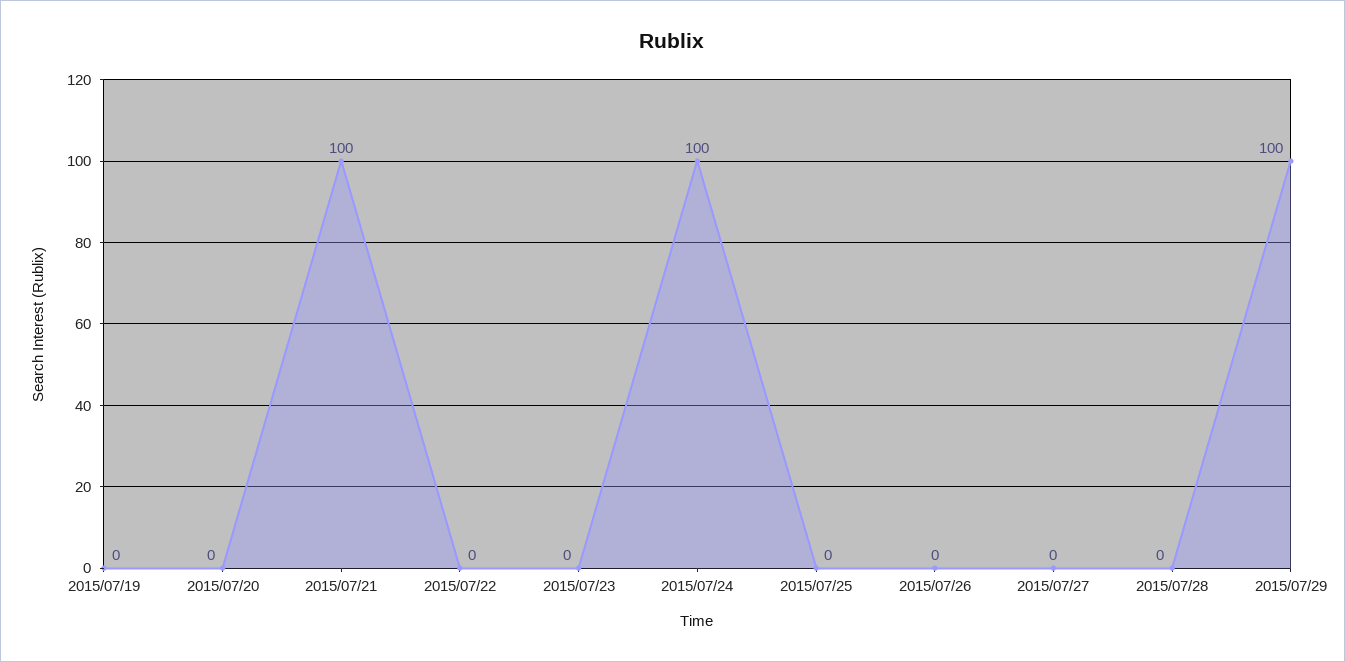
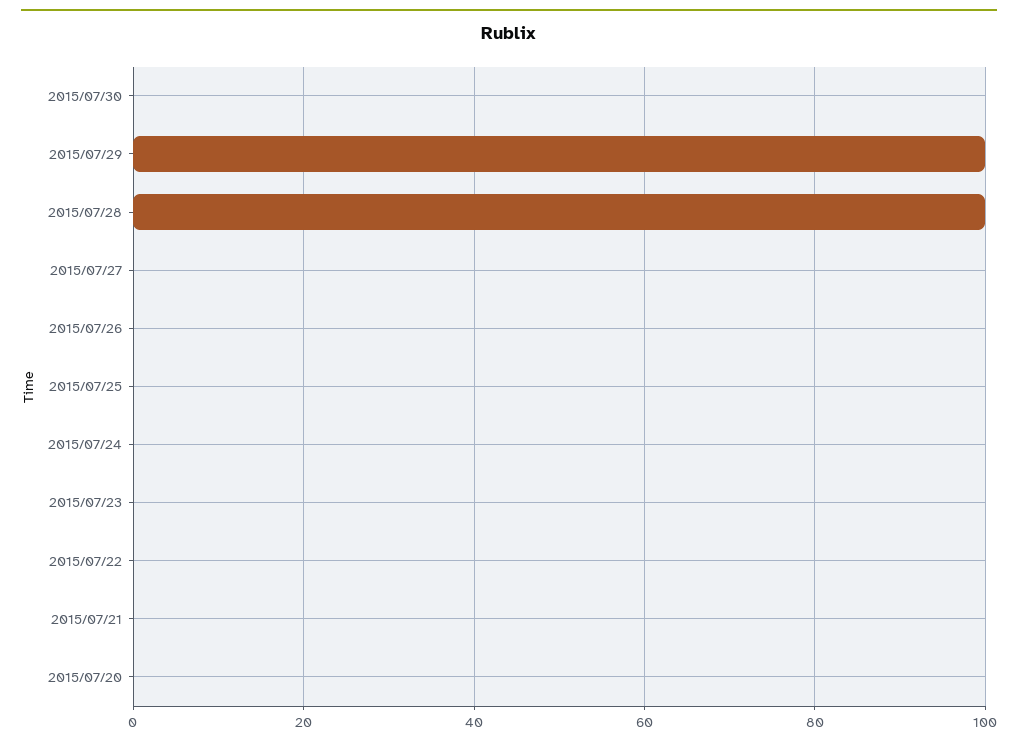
2015/07/19: 0 -> none
2015/07/21: 100 -> 0
2015/07/24: 100 -> 0
2015/07/28: 0 -> 100
2015/07/30: none -> 0

